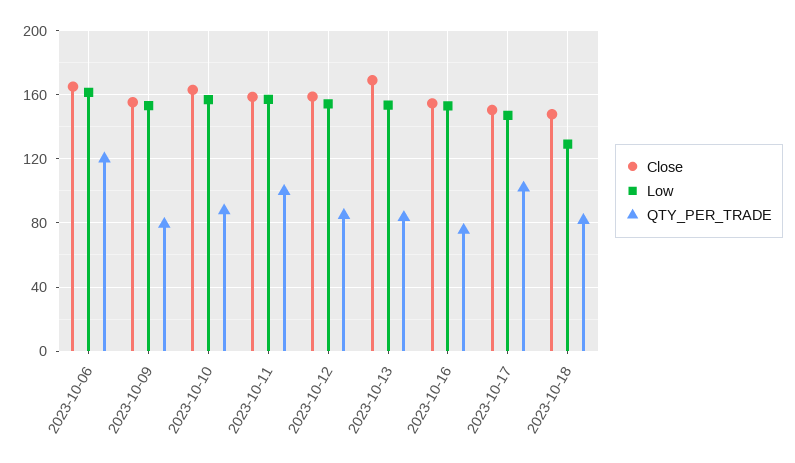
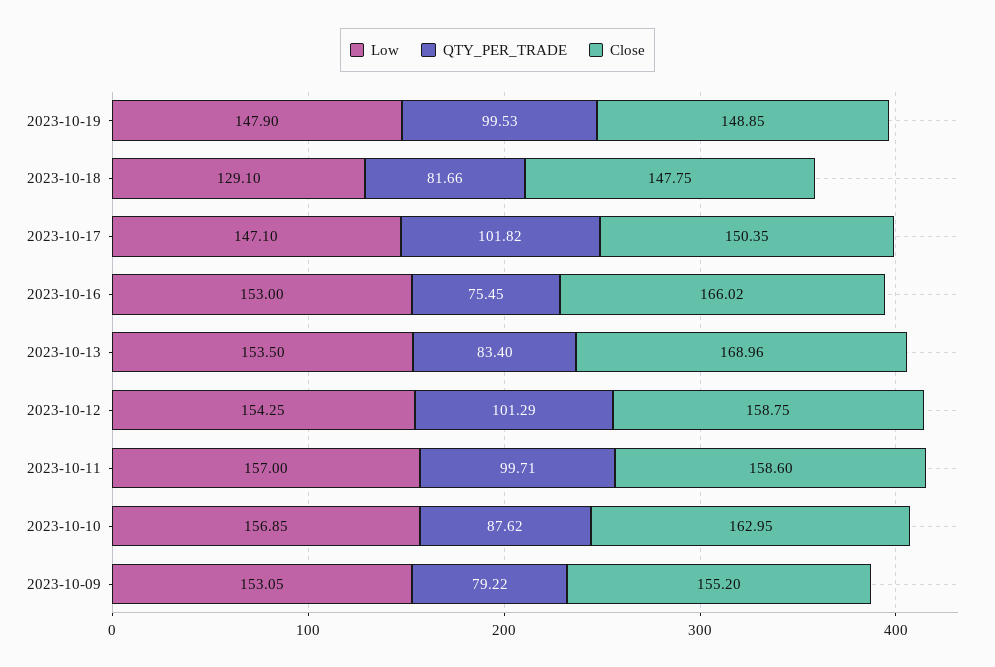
Close, 2023-10-06: 165 -> none
Low, 2023-10-06: 160 -> none
QTY_PER_TRADE, 2023-10-06: 120 -> none
QTY_PER_TRADE, 2023-10-12: 85 -> 101.29
Close, 2023-10-16: 155 -> 166.02
Low, 2023-10-19: none -> 147.9
QTY_PER_TRADE, 2023-10-19: none -> 99.53
Close, 2023-10-19: none -> 148.85

